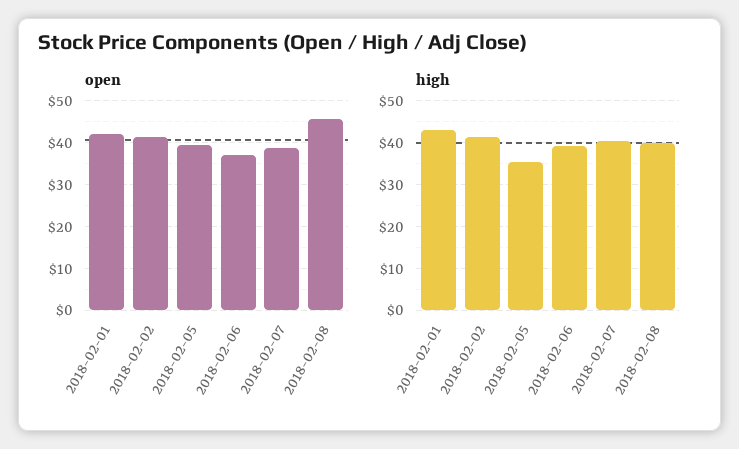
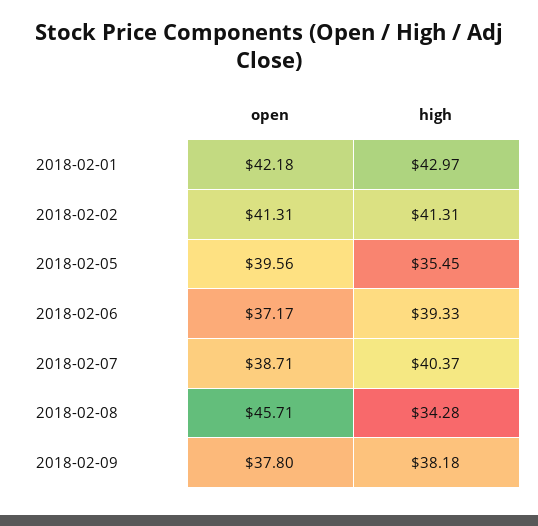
high, 2018-02-08: 40 -> 34.28
open, 2018-02-09: none -> 37.8
high, 2018-02-09: none -> 38.18

